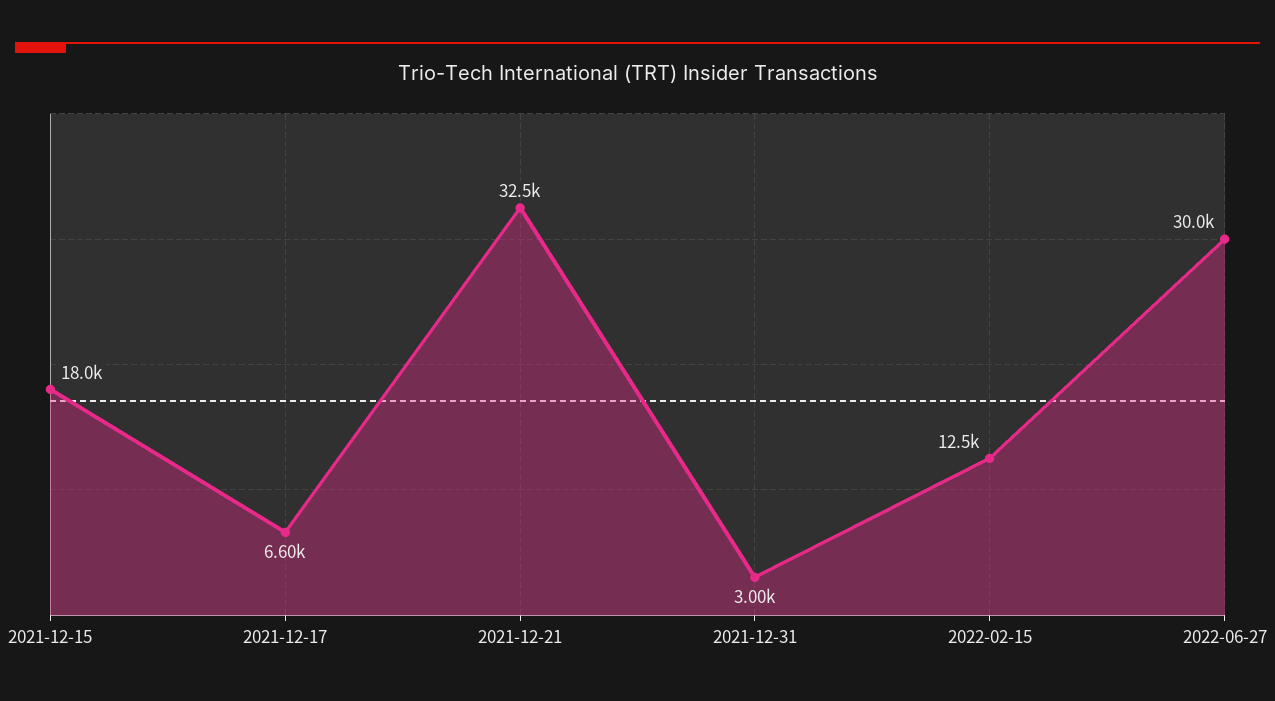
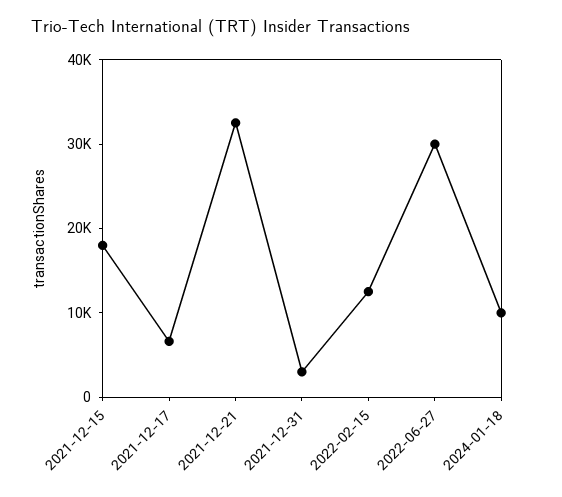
2024-01-18: none -> 10000

